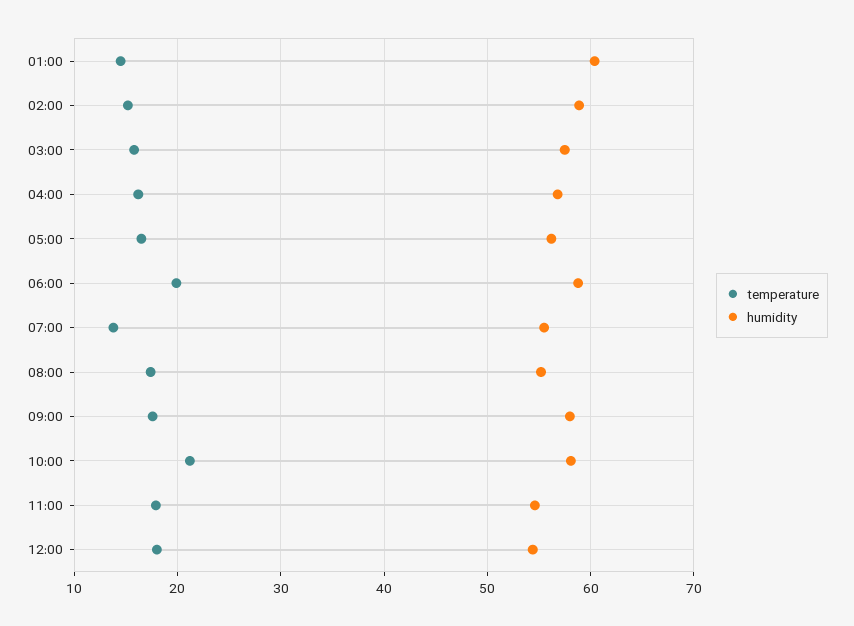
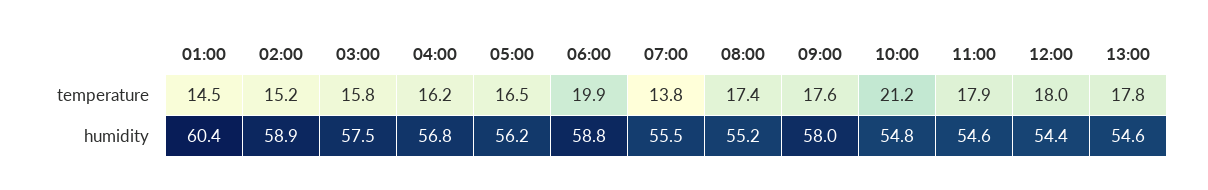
humidity, 10:00: 58 -> 54.8
temperature, 13:00: none -> 17.8
humidity, 13:00: none -> 54.6

